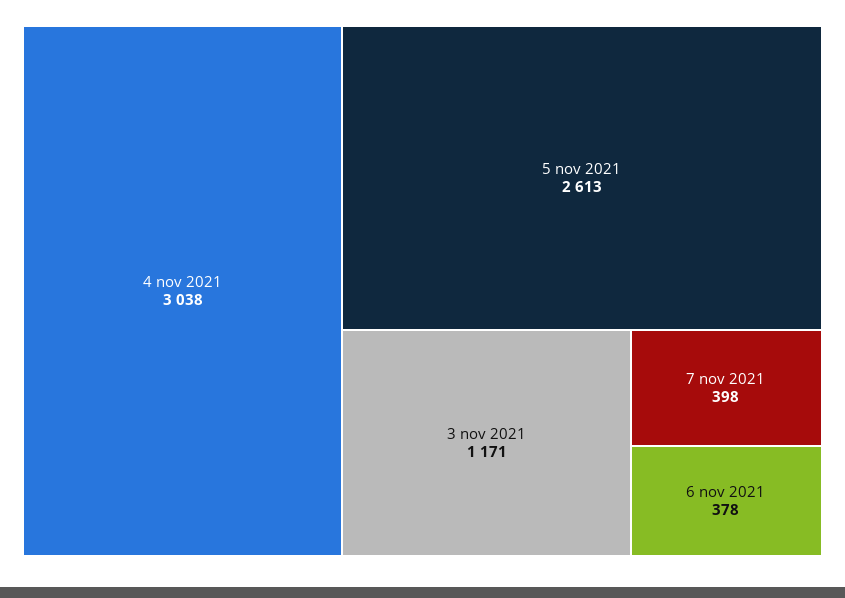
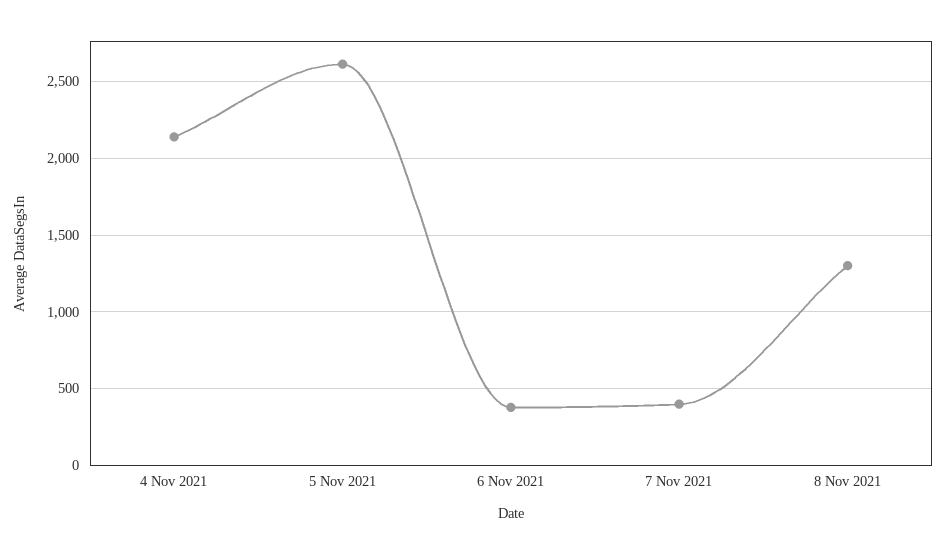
4 nov 2021: 3038 -> 2150
3 nov 2021: 1171 -> none
8 Nov 2021: none -> 1300

